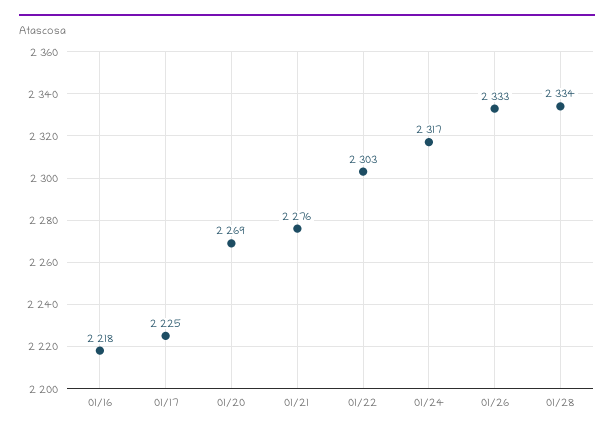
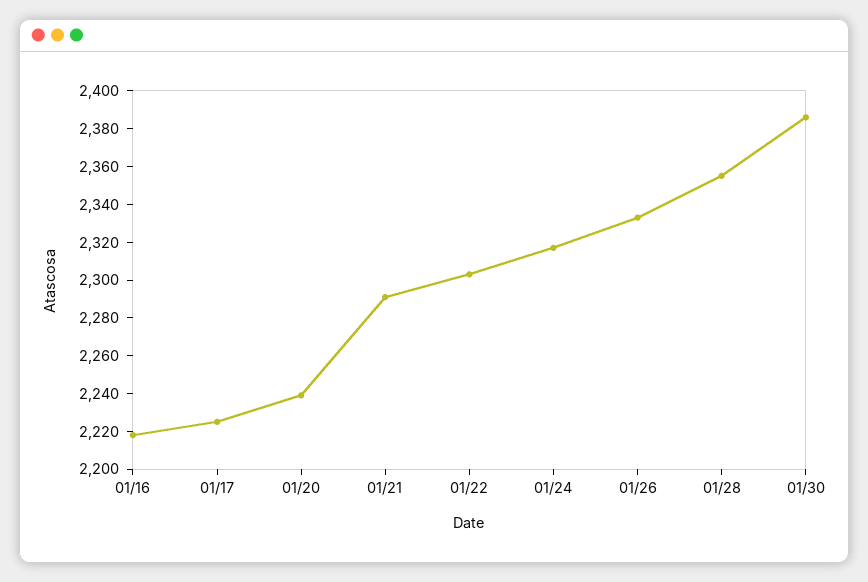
01/20: 2269 -> 2240
01/21: 2276 -> 2290
01/28: 2334 -> 2355
01/30: none -> 2385

